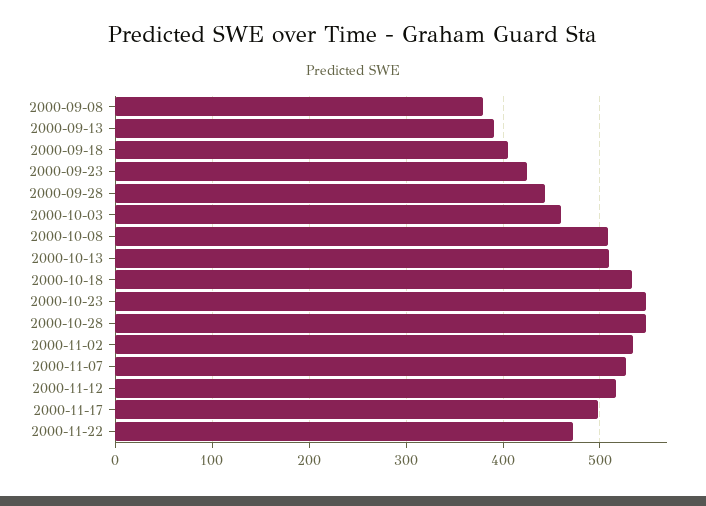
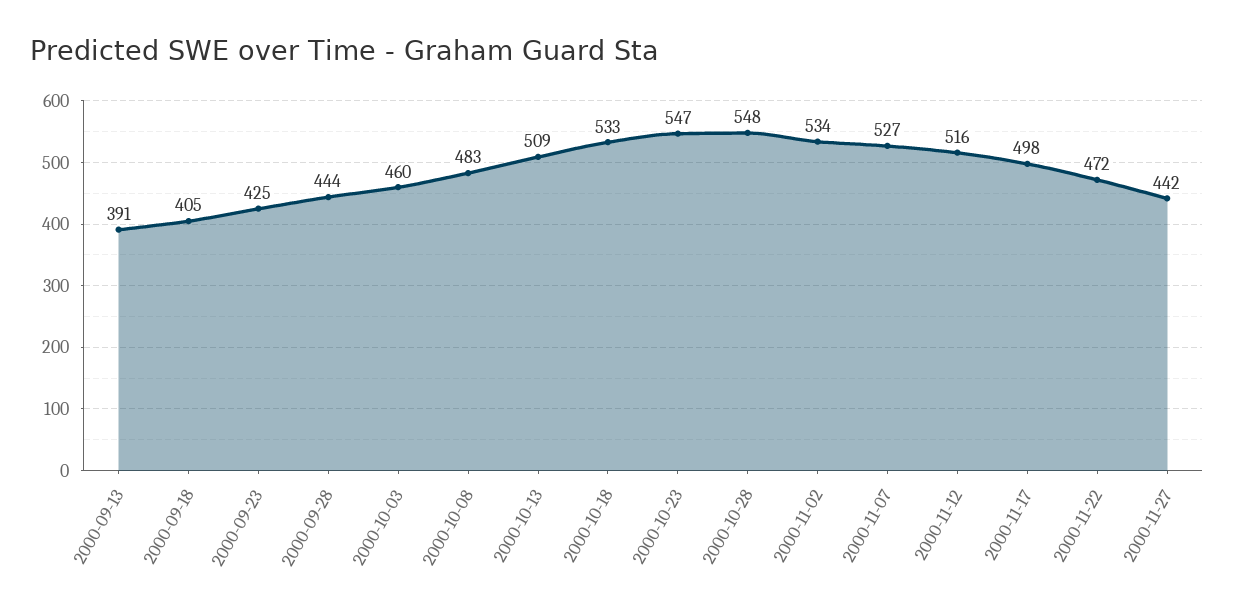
2000-09-08: 380 -> none
2000-10-08: 510 -> 483
2000-11-27: none -> 442

